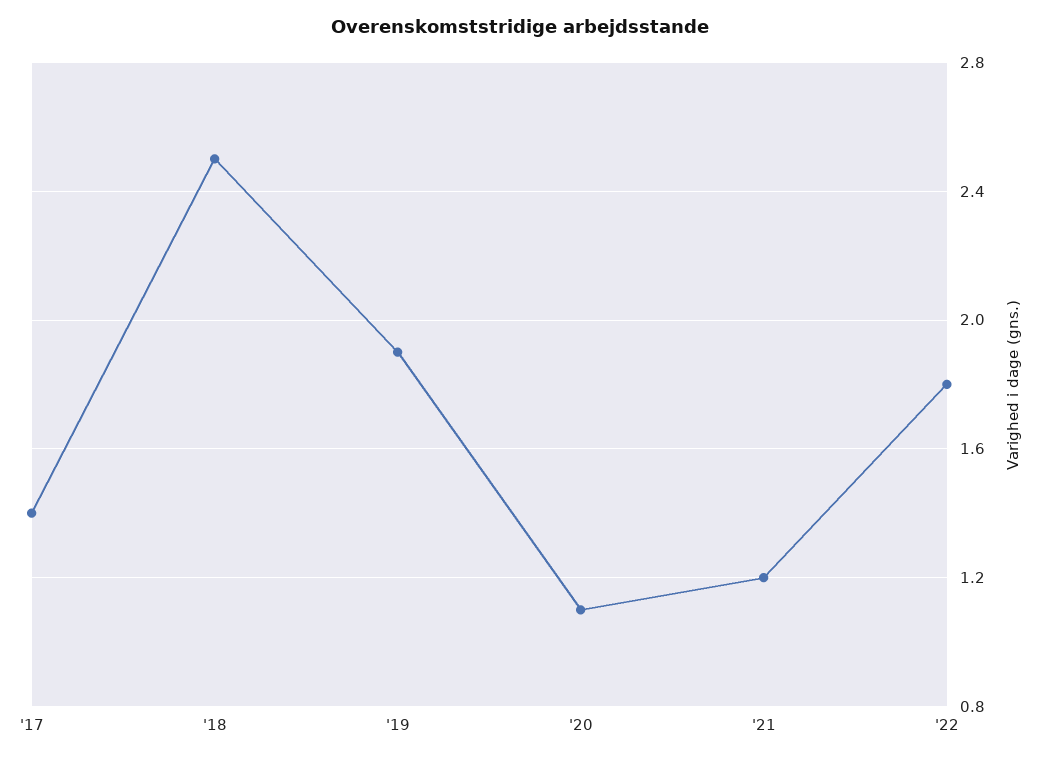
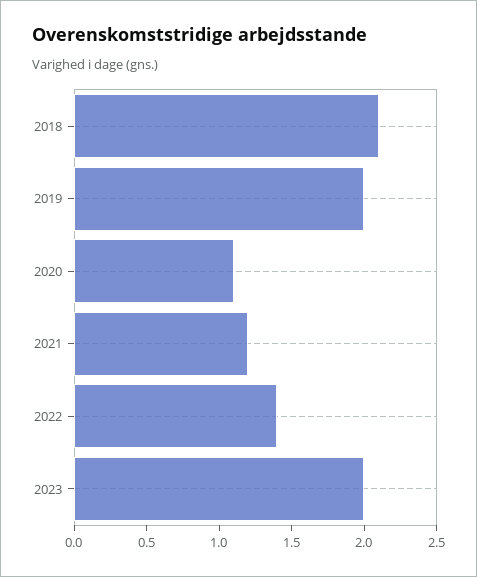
'17: 1.4 -> none
'18: 2.5 -> 2.1
'19: 1.9 -> 2
'22: 1.8 -> 1.4
2023: none -> 2

